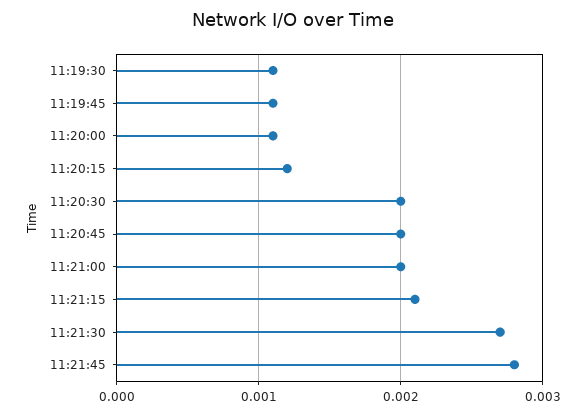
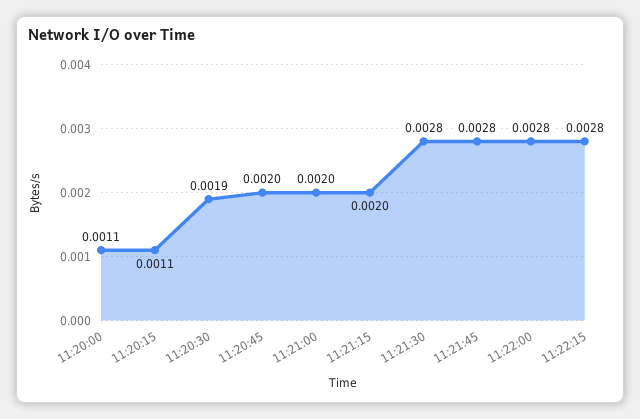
11:19:30: 0.0011 -> none
11:19:45: 0.0011 -> none
11:20:15: 0.0012 -> 0.0011
11:20:30: 0.002 -> 0.0019
11:21:15: 0.0021 -> 0.002
11:21:30: 0.0027 -> 0.0028
11:22:00: none -> 0.0028
11:22:15: none -> 0.0028

